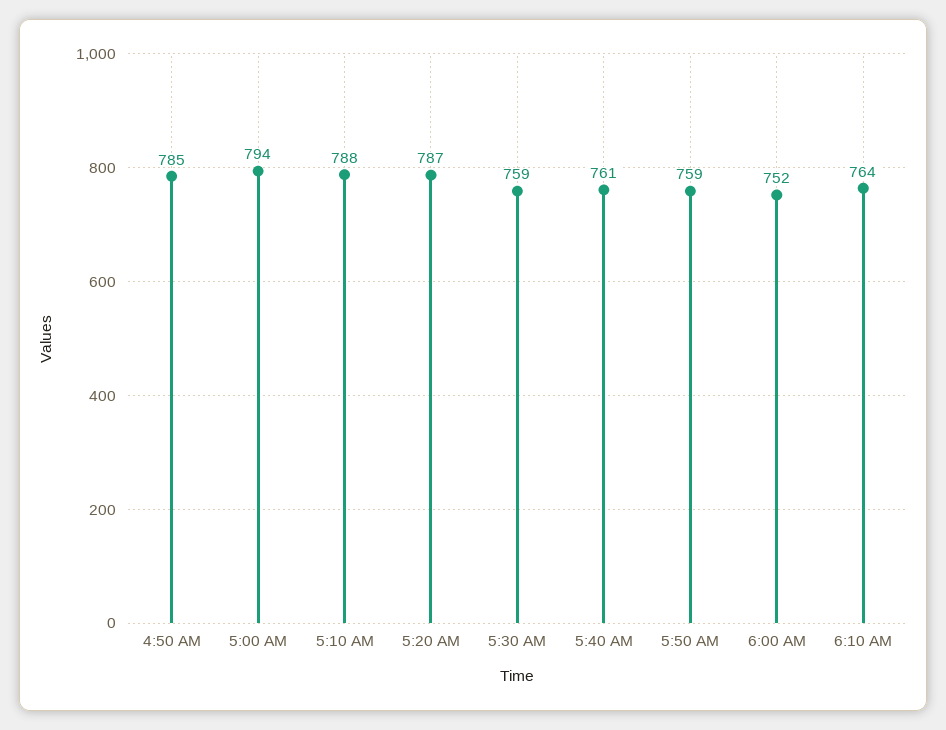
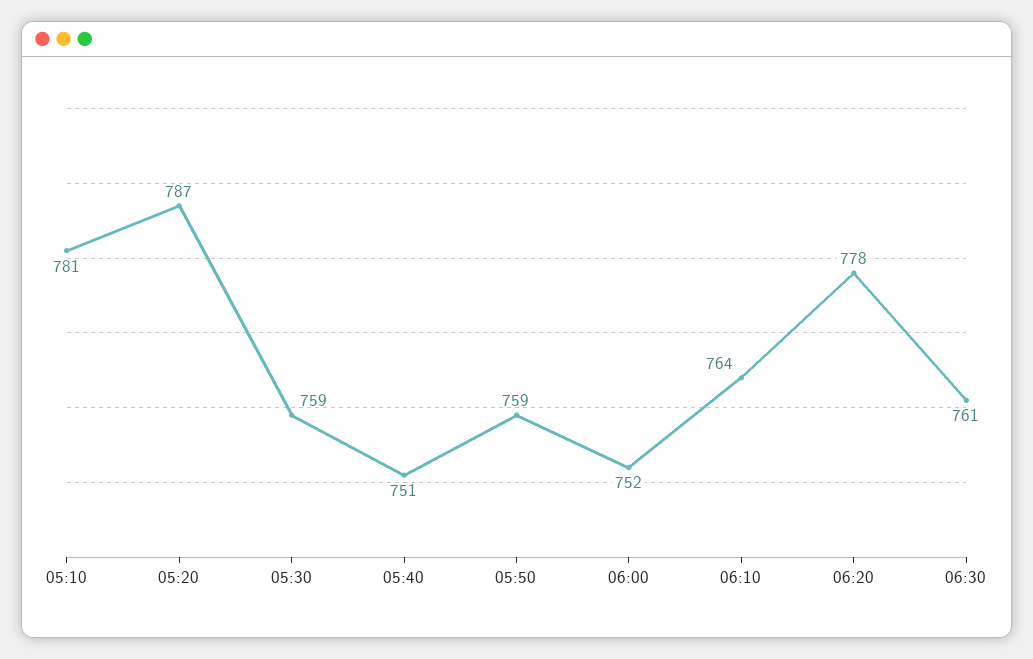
4:50 AM: 785 -> none
5:00 AM: 794 -> none
5:10 AM: 788 -> 781
5:40 AM: 761 -> 751
06:20: none -> 778
06:30: none -> 761

